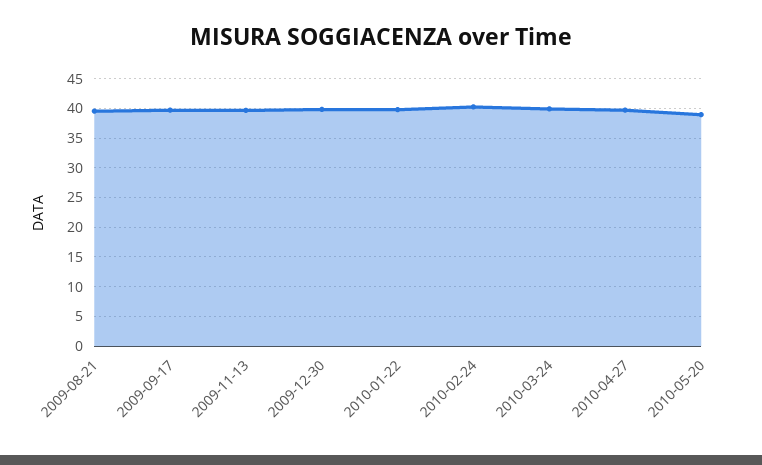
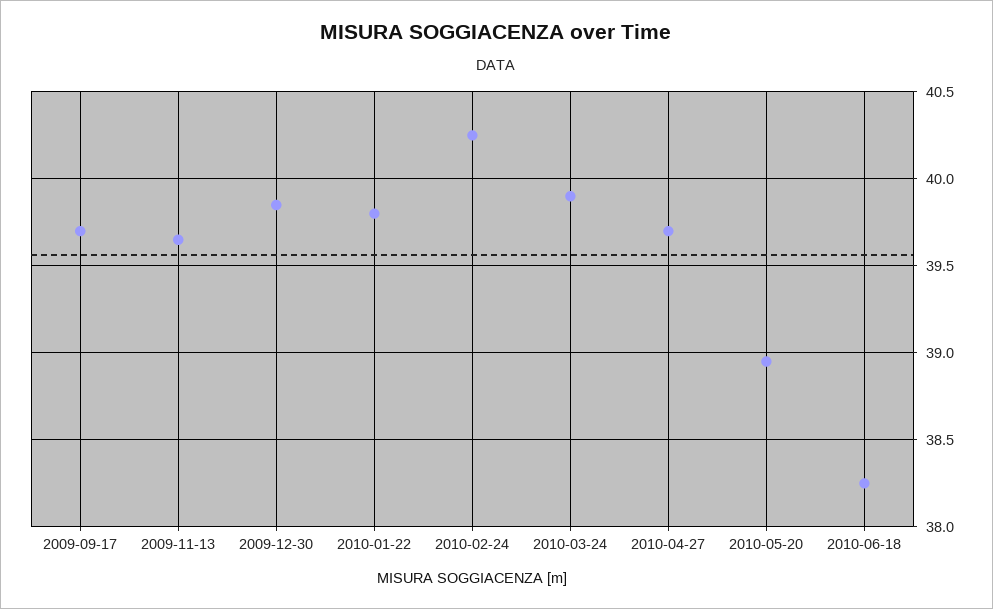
2009-08-21: 40 -> none
2010-06-18: none -> 38.25

